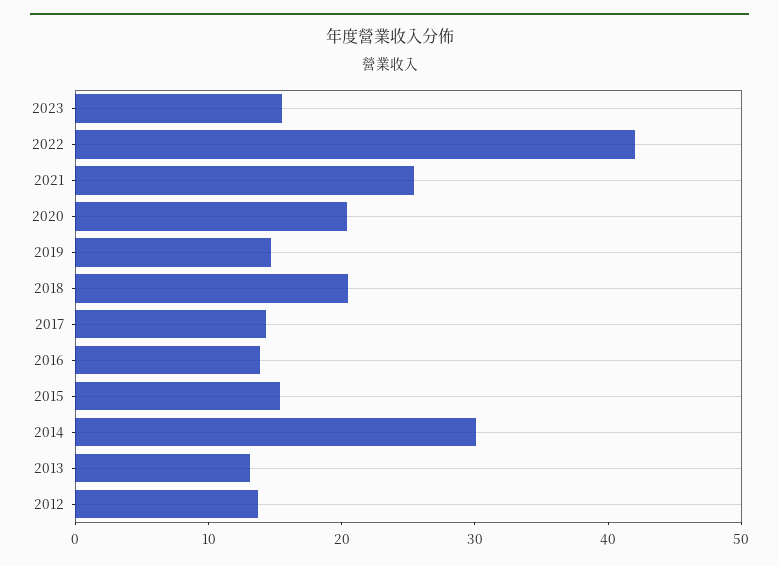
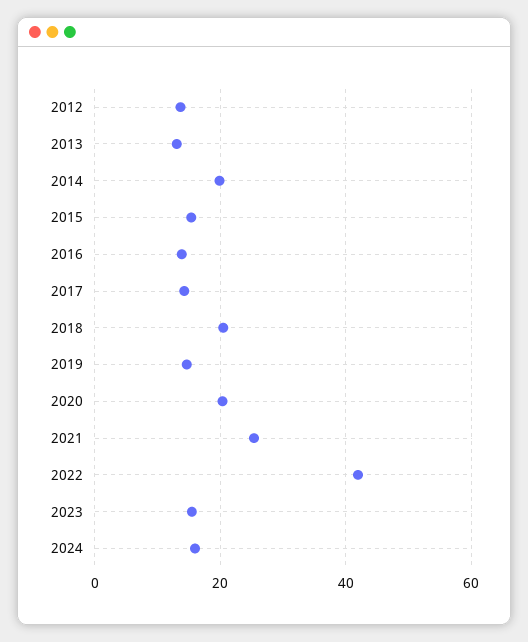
2014: 30 -> 20
2024: none -> 16

